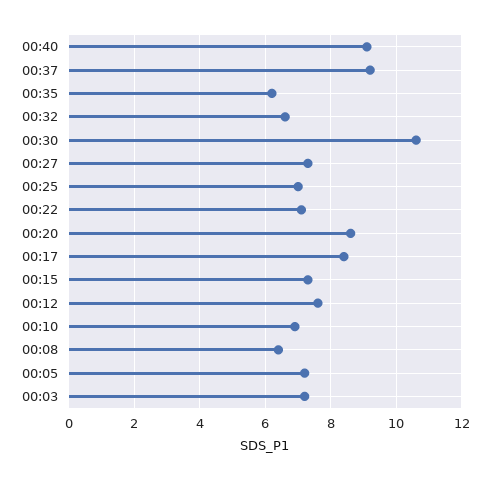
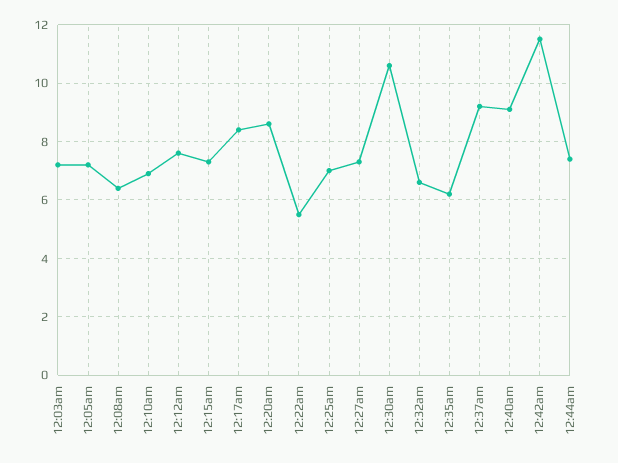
00:22: 7 -> 5.5
12:42am: none -> 11.5
12:44am: none -> 7.5

